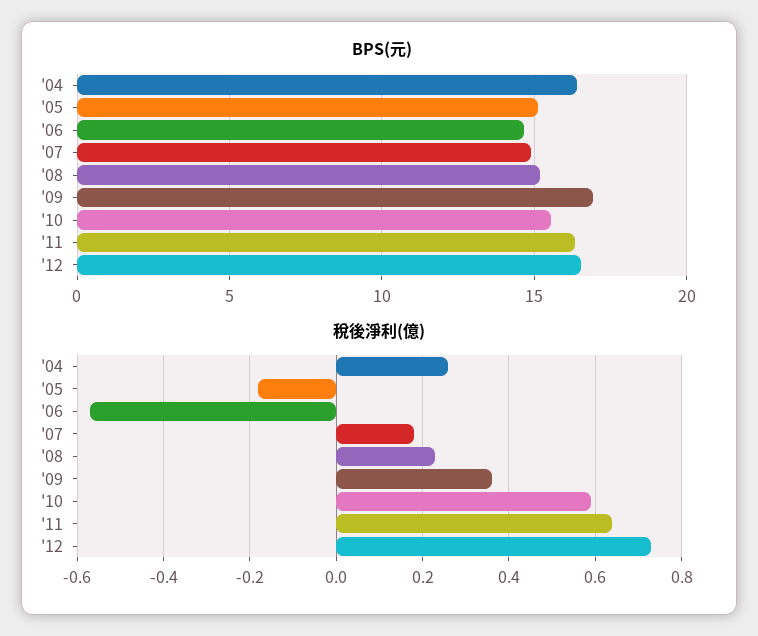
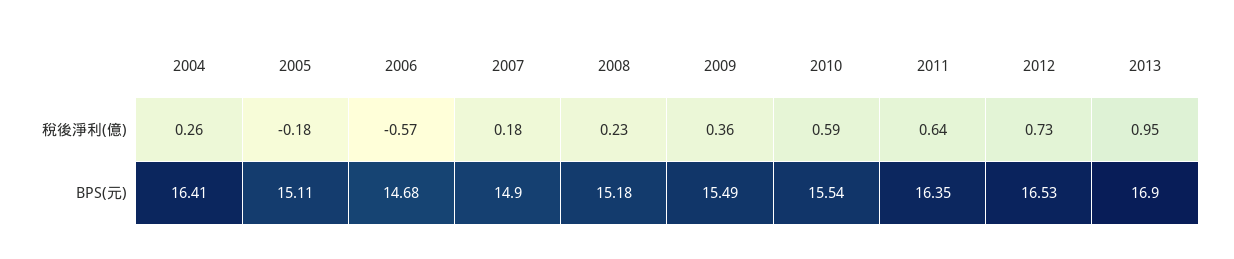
BPS(元), '09: 17 -> 15.49
稅後淨利(億), 2013: none -> 0.95
BPS(元), 2013: none -> 16.9

